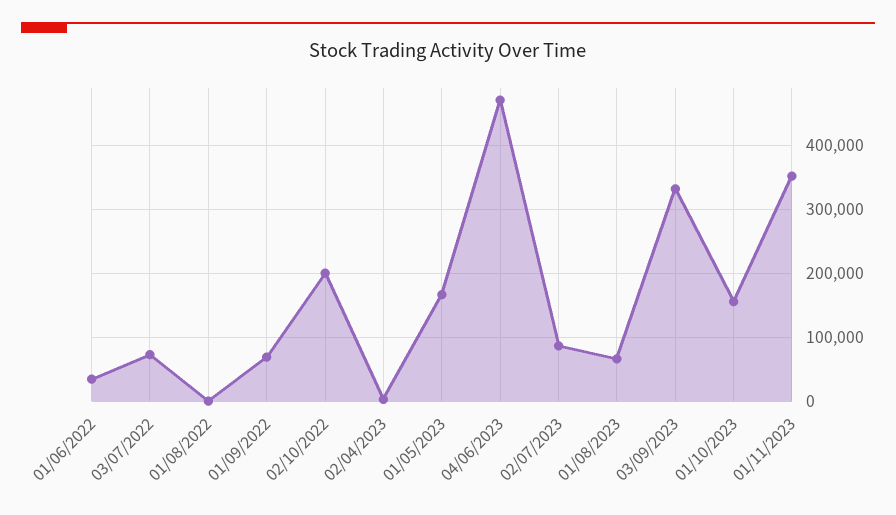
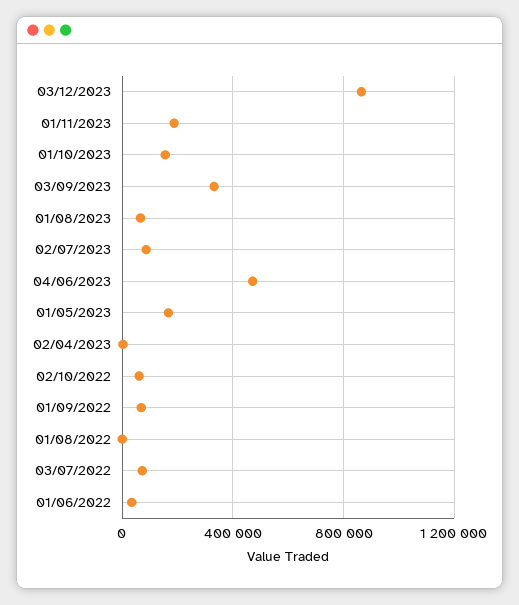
02/10/2022: 200000 -> 50000
01/11/2023: 350000 -> 200000
03/12/2023: none -> 850000

